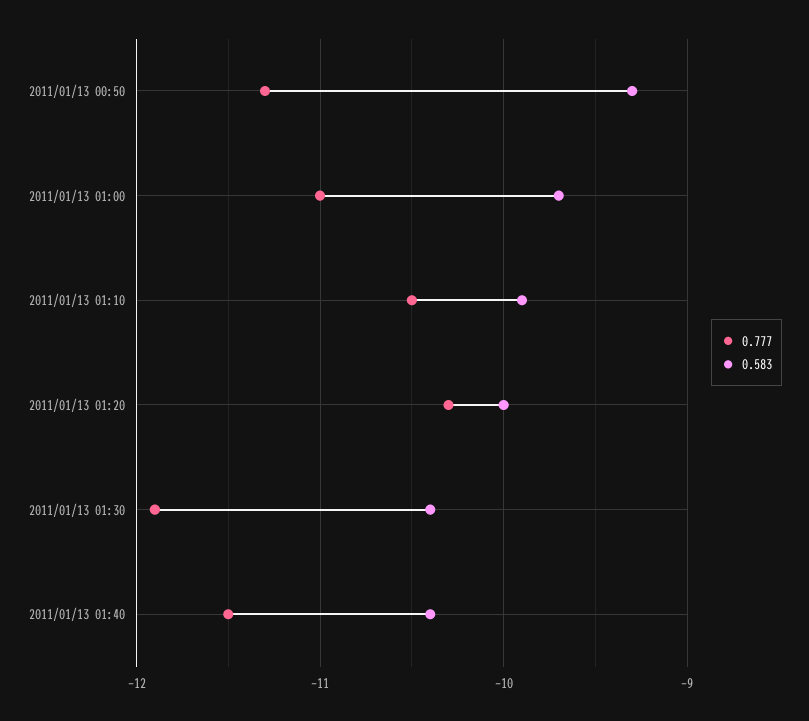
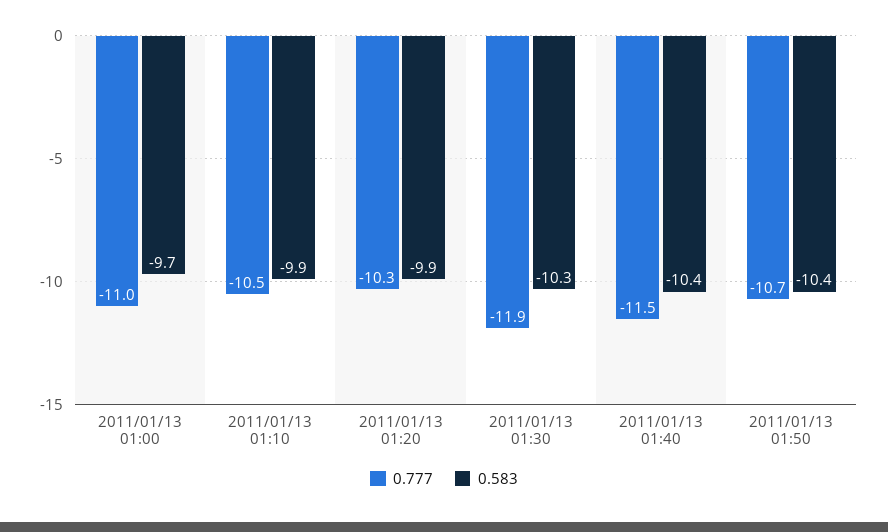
0.777, 2011/01/13 00:50: -11.3 -> none
0.583, 2011/01/13 00:50: -9.3 -> none
0.583, 2011/01/13 01:20: -10 -> -9.9
0.583, 2011/01/13 01:30: -10.4 -> -10.3
0.777, 2011/01/13 01:50: none -> -10.7
0.583, 2011/01/13 01:50: none -> -10.4

